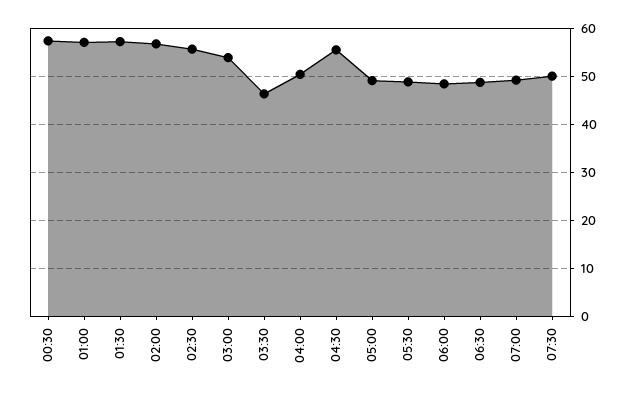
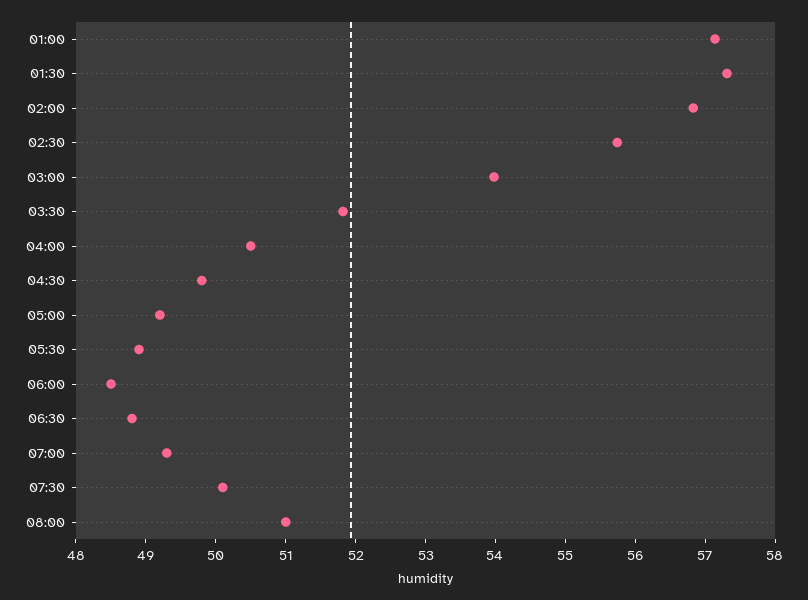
00:30: 58 -> none
03:30: 46 -> 51.8
04:30: 56 -> 49.8
08:00: none -> 51

